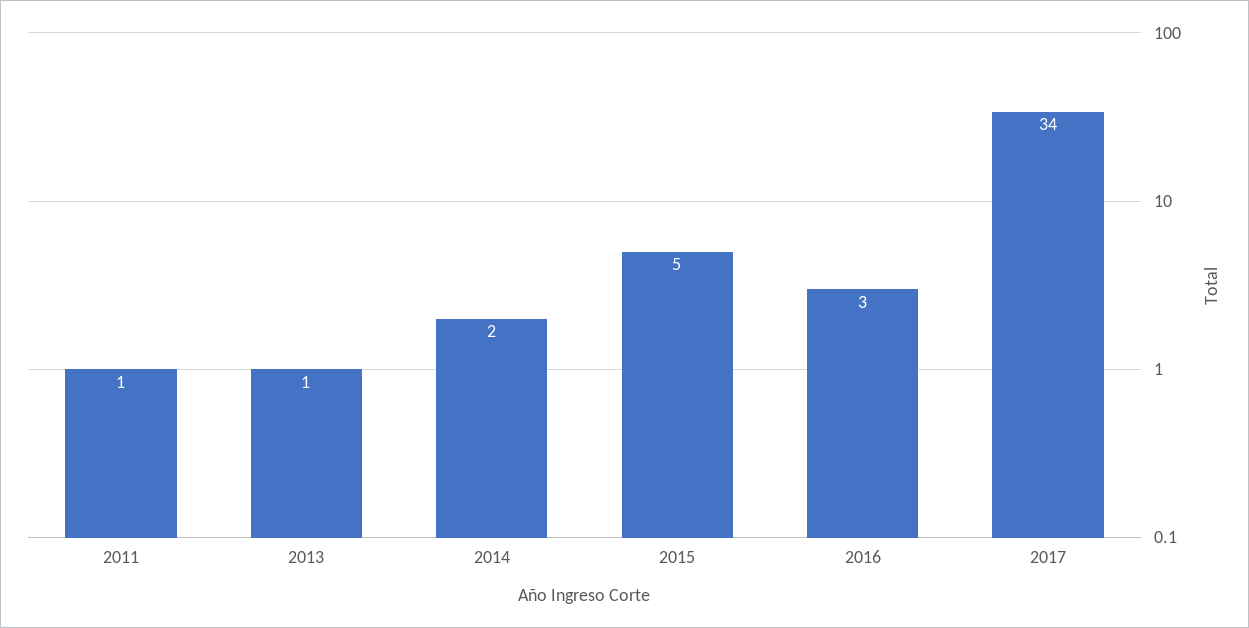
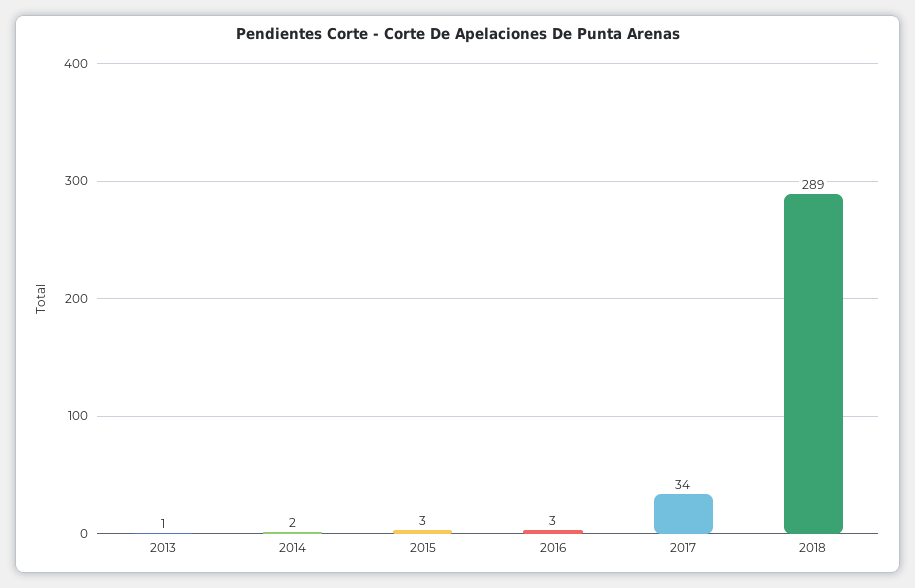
2011: 1 -> none
2015: 5 -> 3
2018: none -> 289

